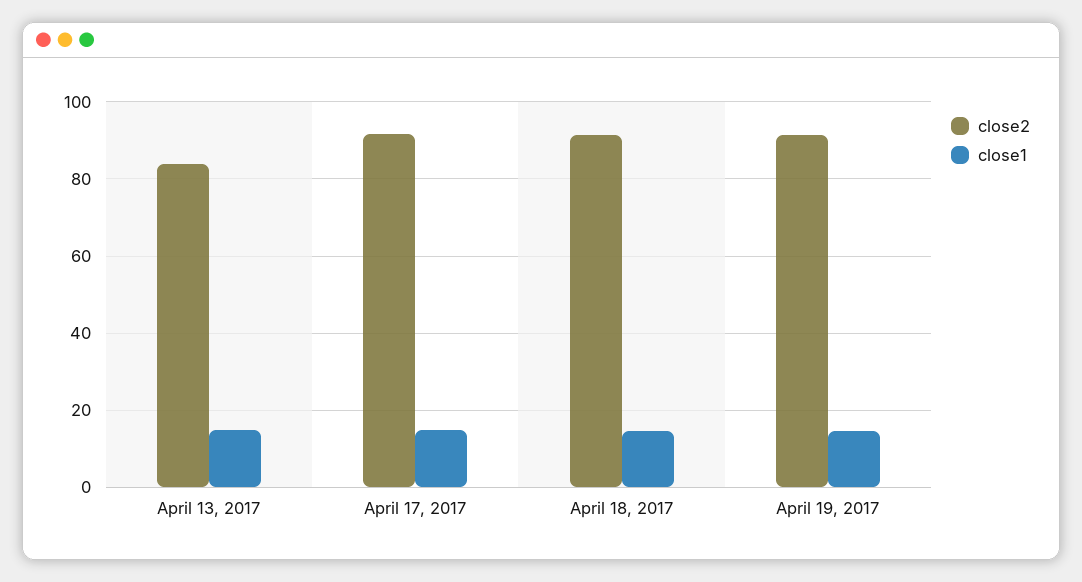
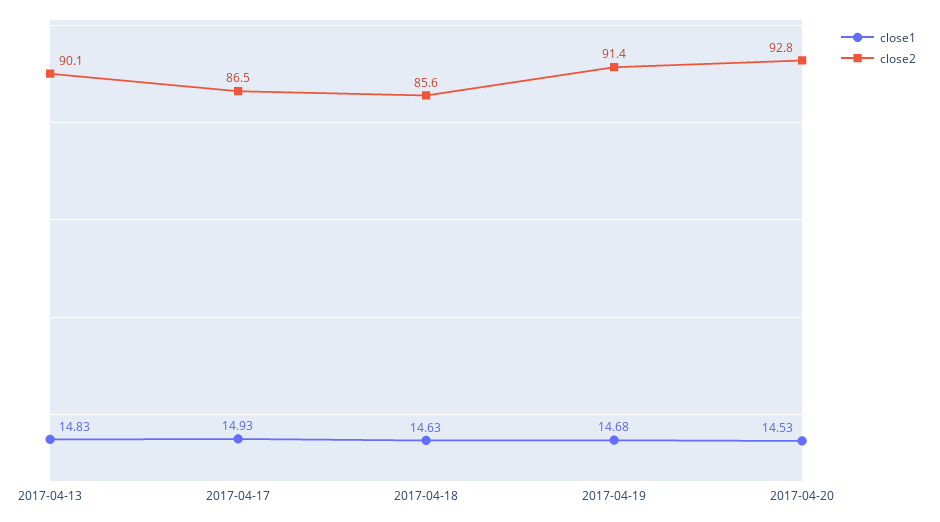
close2, April 13, 2017: 84 -> 90.1
close2, April 17, 2017: 92 -> 86.5
close2, April 18, 2017: 92 -> 85.6
close1, 2017-04-20: none -> 14.53
close2, 2017-04-20: none -> 92.8

